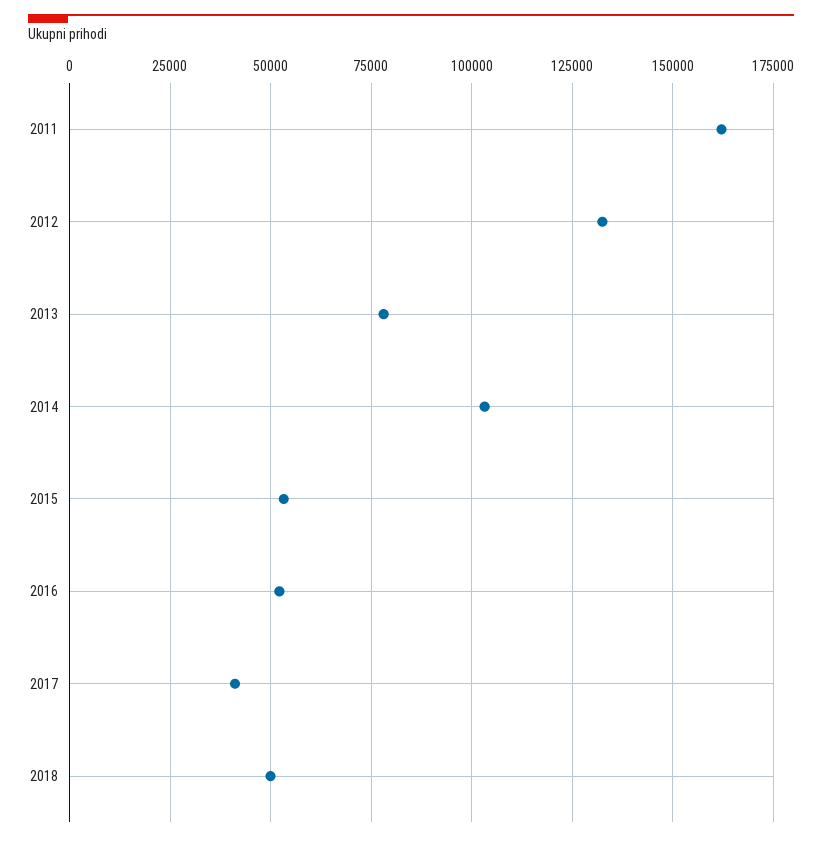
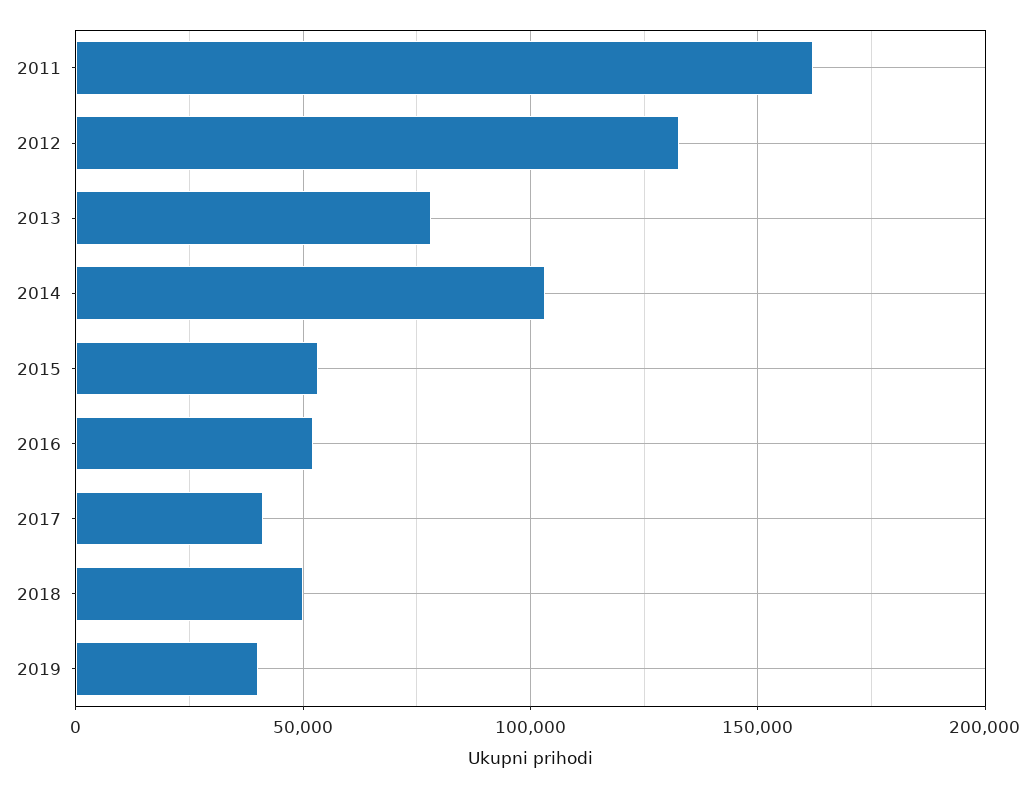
2019: none -> 40000

